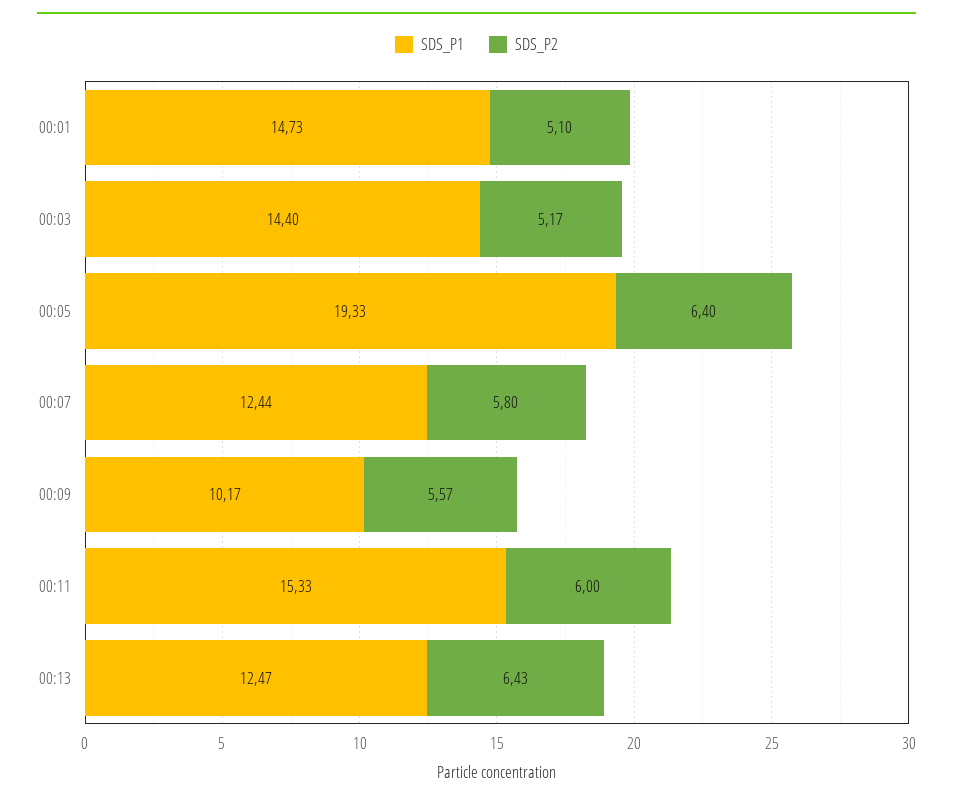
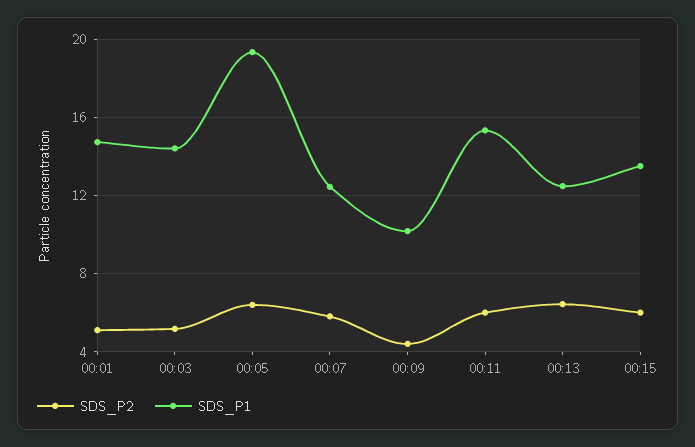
SDS_P2, 00:09: 5.57 -> 4.5
SDS_P2, 00:15: none -> 6
SDS_P1, 00:15: none -> 13.5

